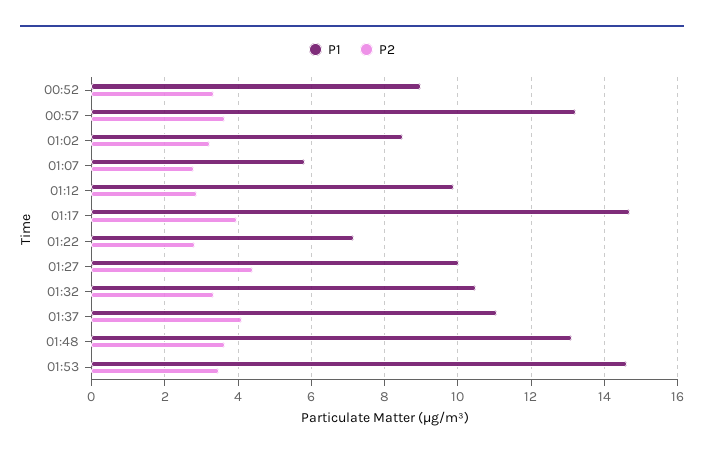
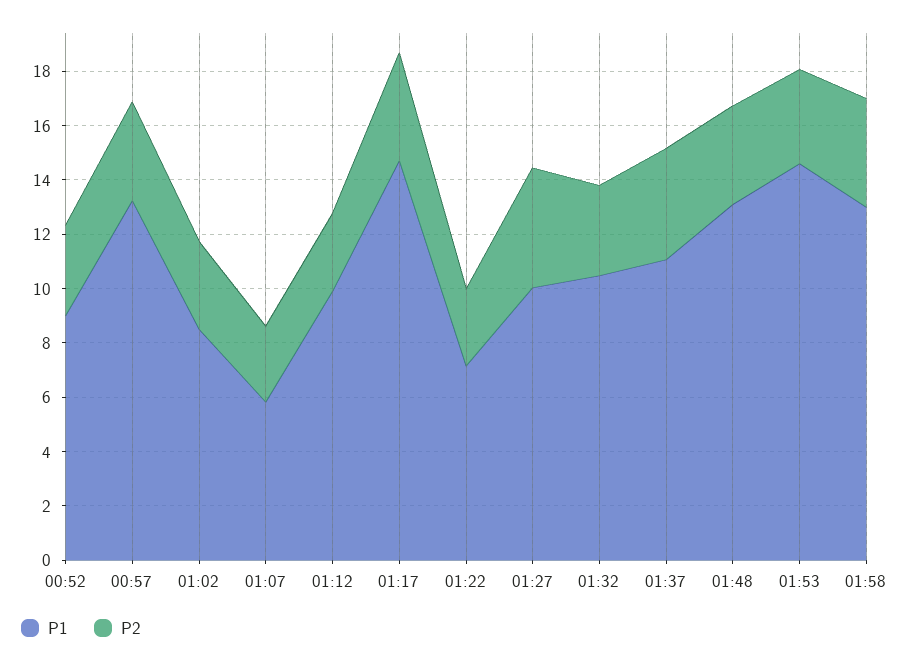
P1, 01:58: none -> 13
P2, 01:58: none -> 4

